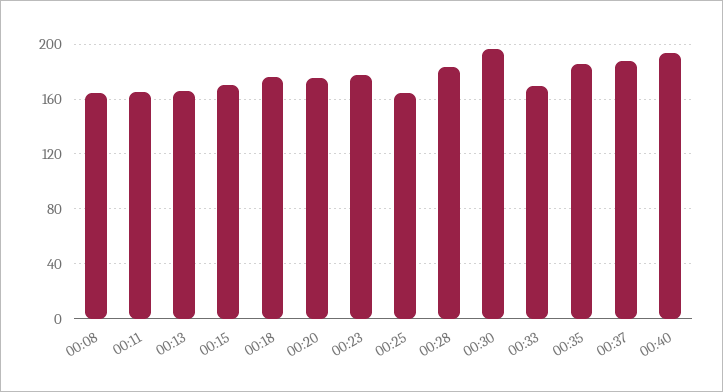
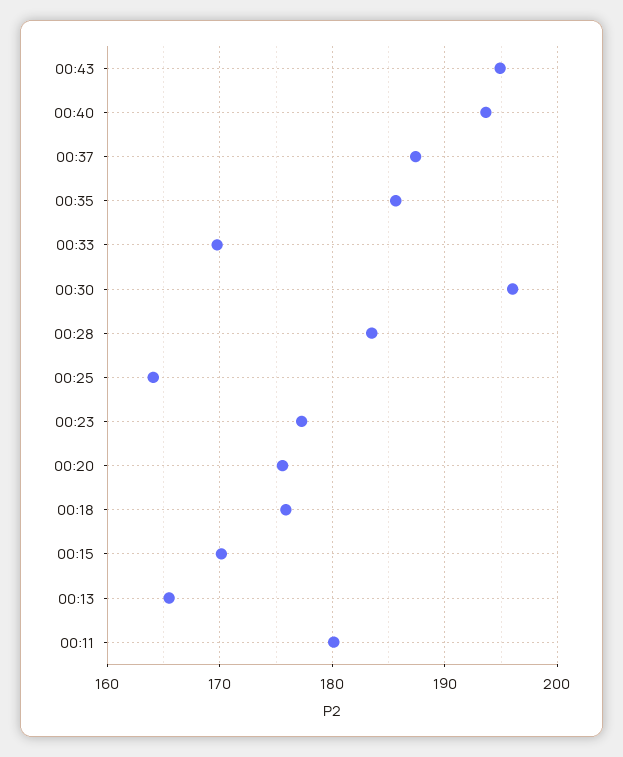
00:08: 165 -> none
00:11: 165 -> 180
00:43: none -> 195

